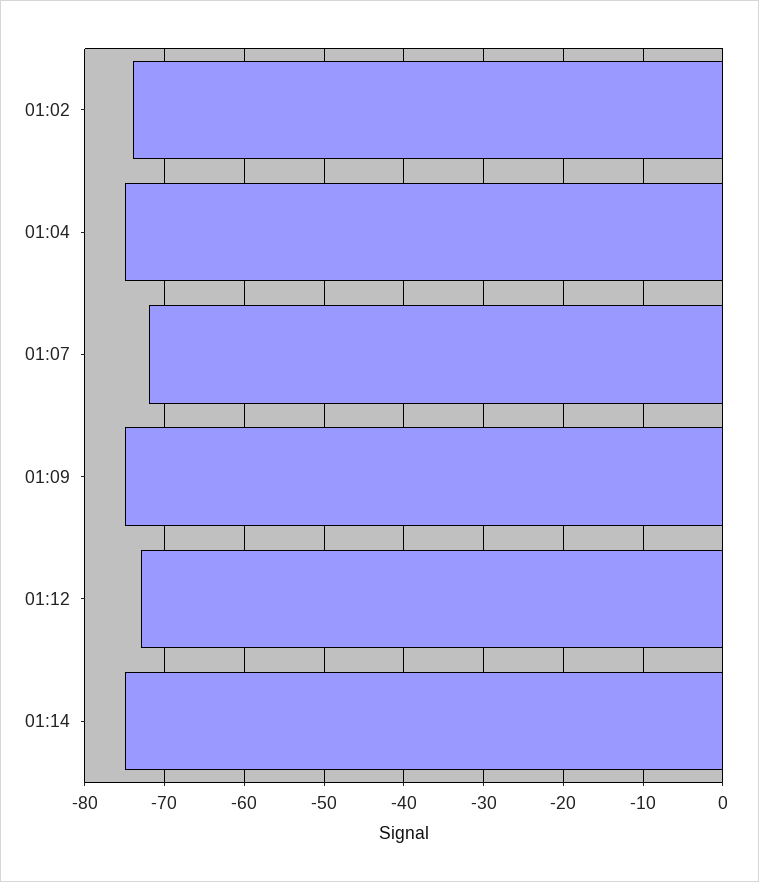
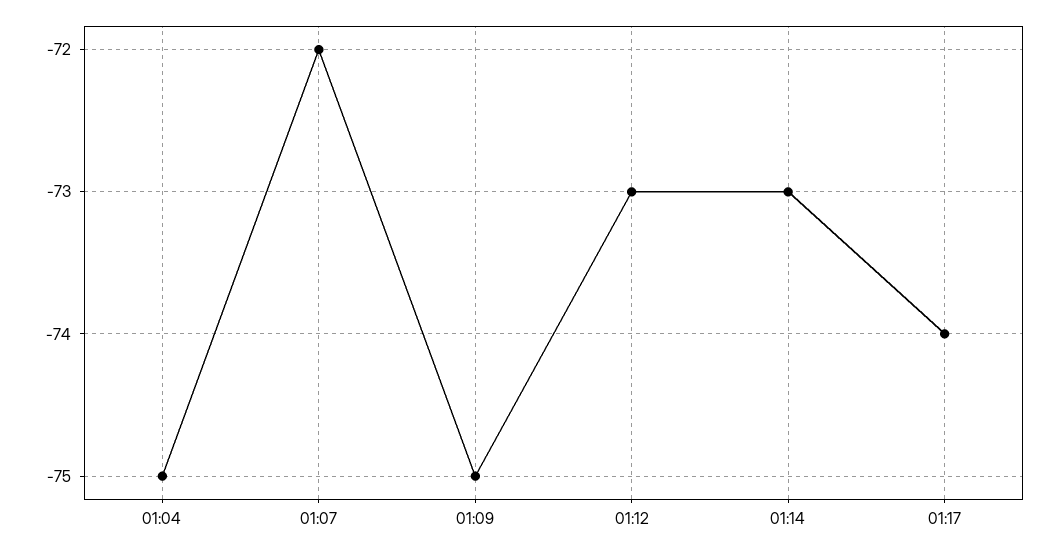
01:02: -74 -> none
01:14: -75 -> -73
01:17: none -> -74

